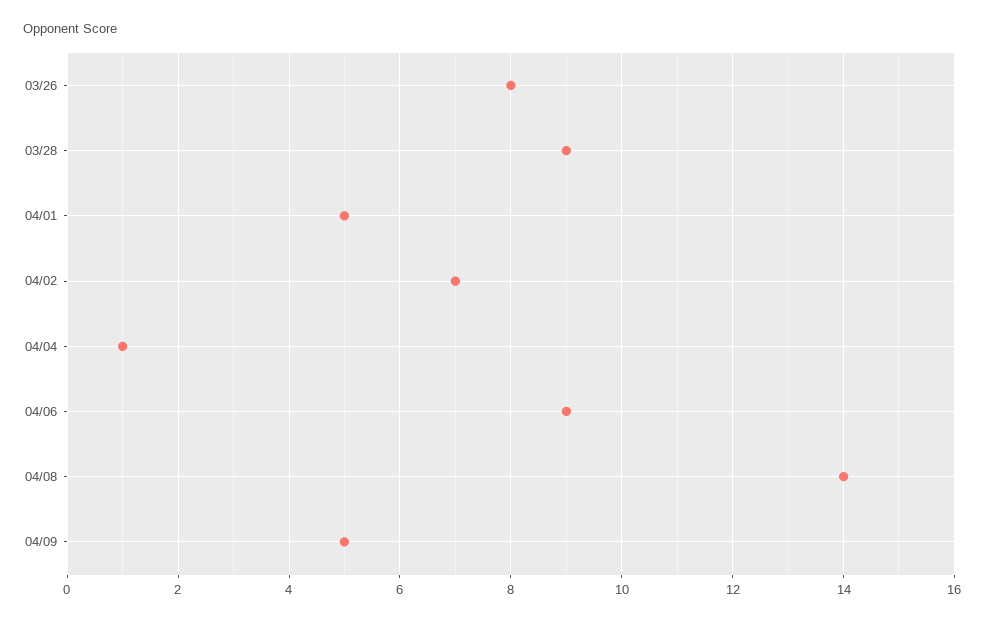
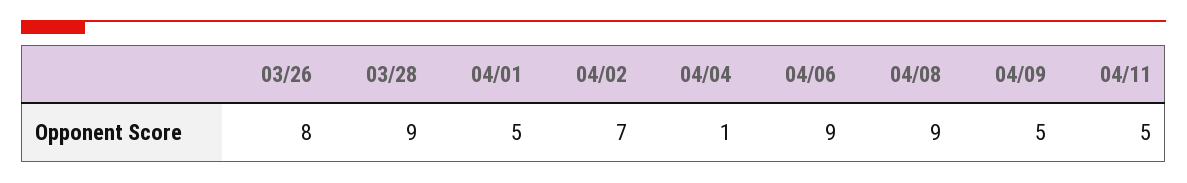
04/08: 14 -> 9
04/11: none -> 5

